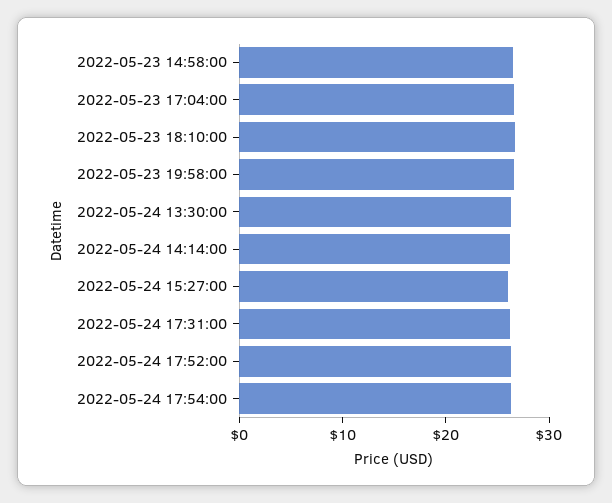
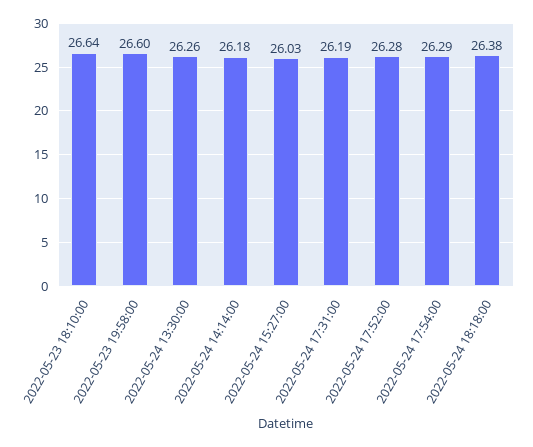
2022-05-23 14:58:00: 26 -> none
2022-05-23 17:04:00: 26 -> none
2022-05-24 18:18:00: none -> 26.38

